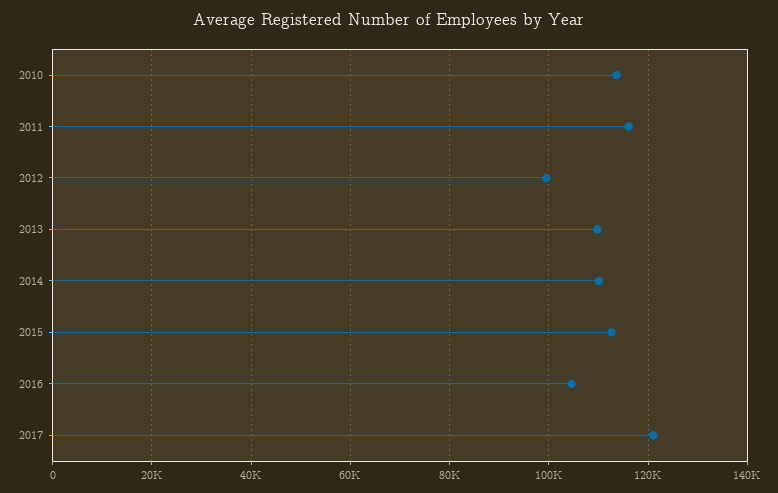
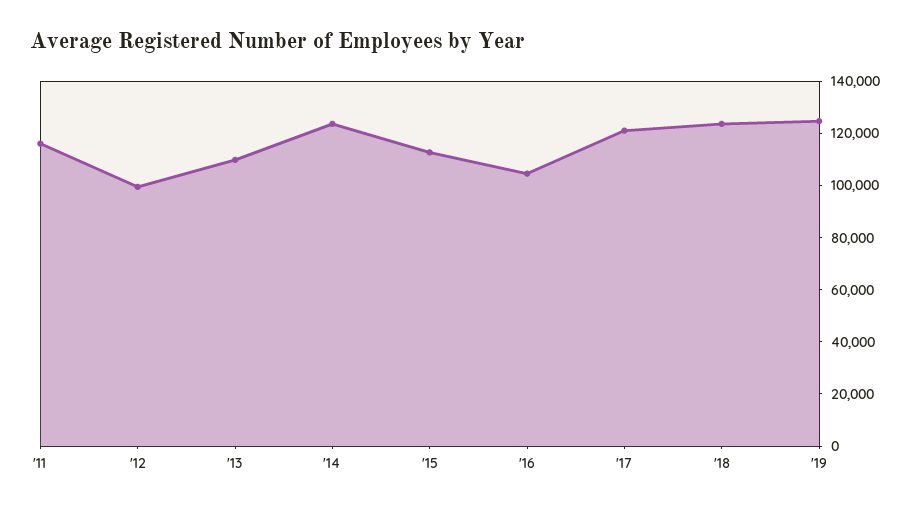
2010: 114000 -> none
2014: 110000 -> 125000
'18: none -> 125000
'19: none -> 125000

